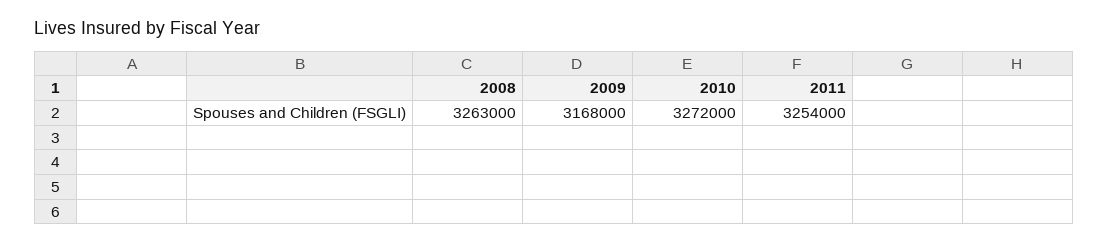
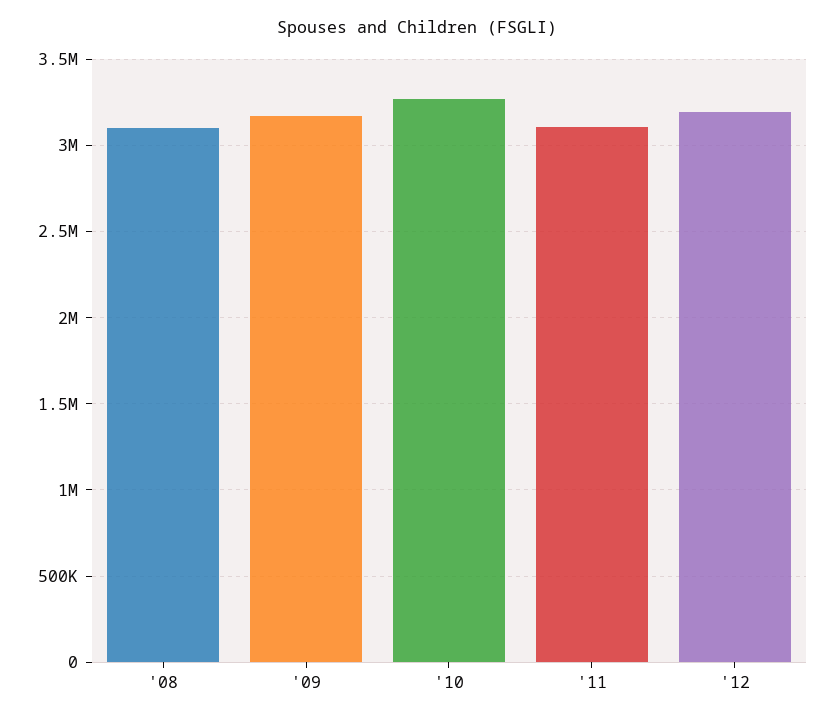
2008: 3263000 -> 3100000
2011: 3254000 -> 3100000
'12: none -> 3200000

